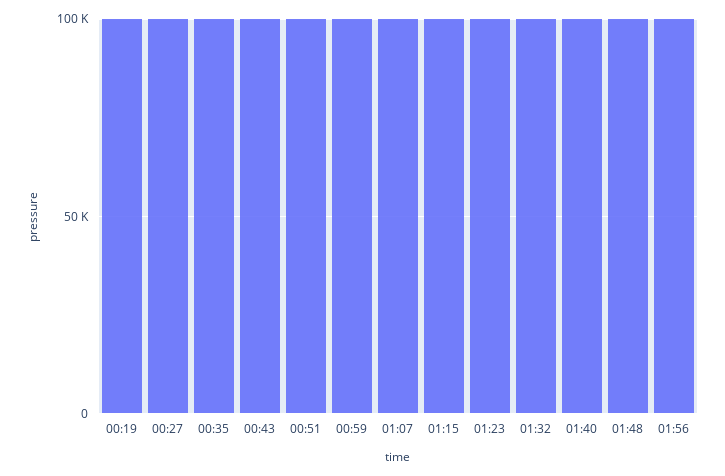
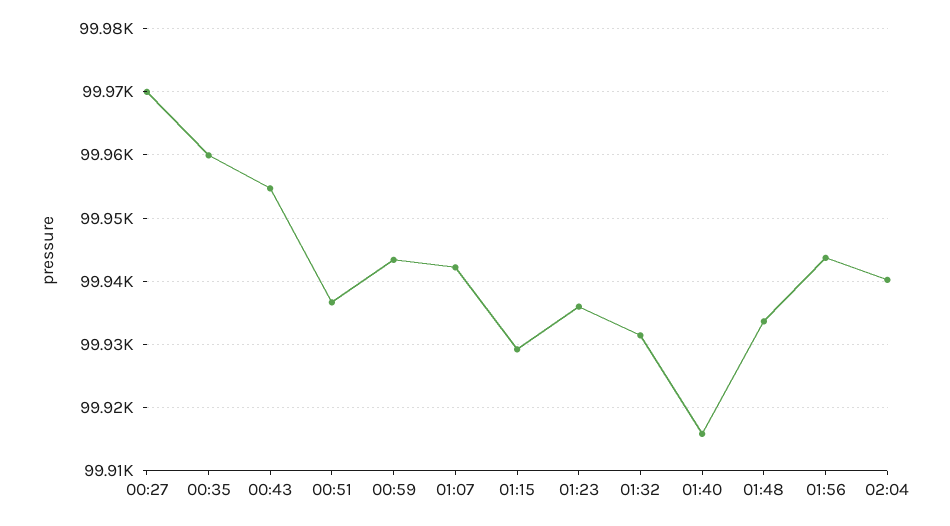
00:19: 100000 -> none
02:04: none -> 99940

